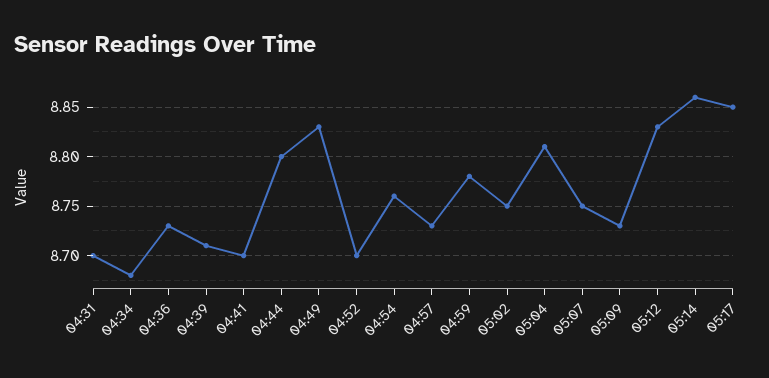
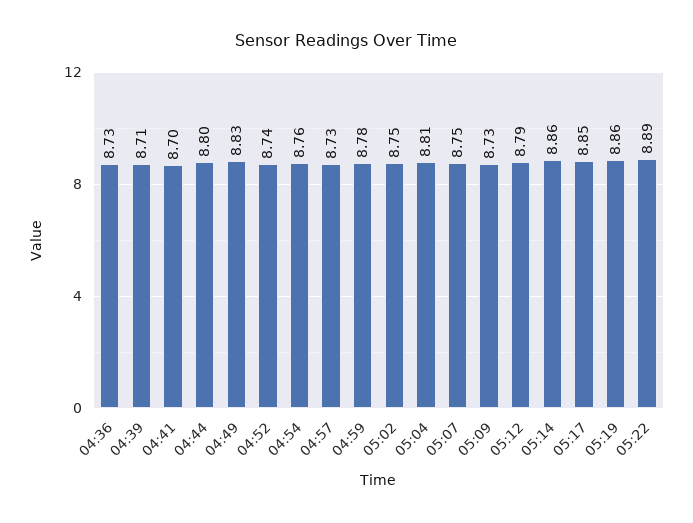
04:31: 8.7 -> none
04:34: 8.68 -> none
04:52: 8.7 -> 8.74
05:12: 8.83 -> 8.79
05:19: none -> 8.86
05:22: none -> 8.89

